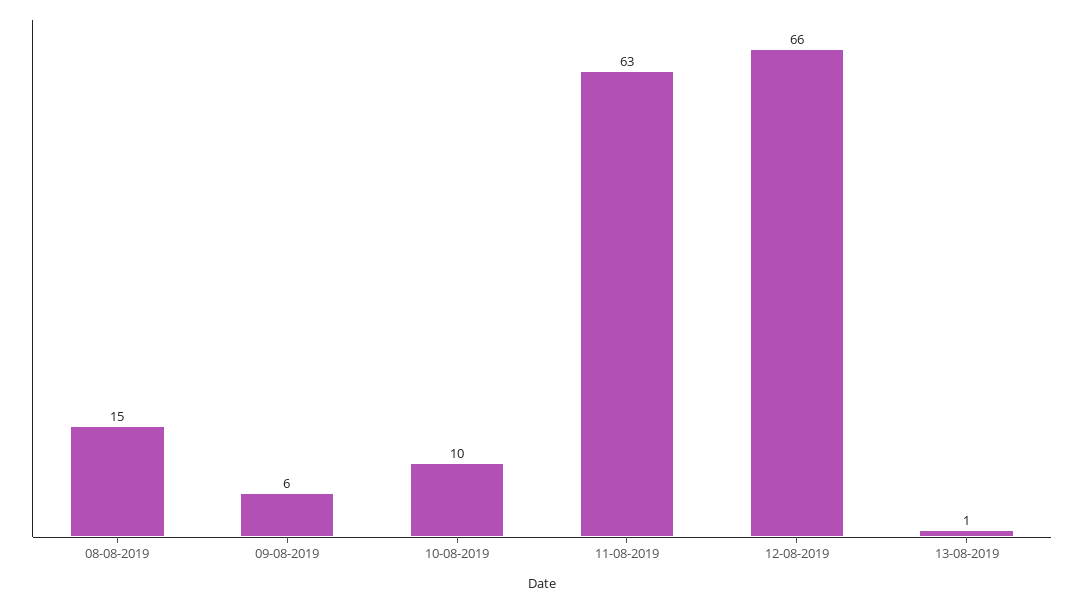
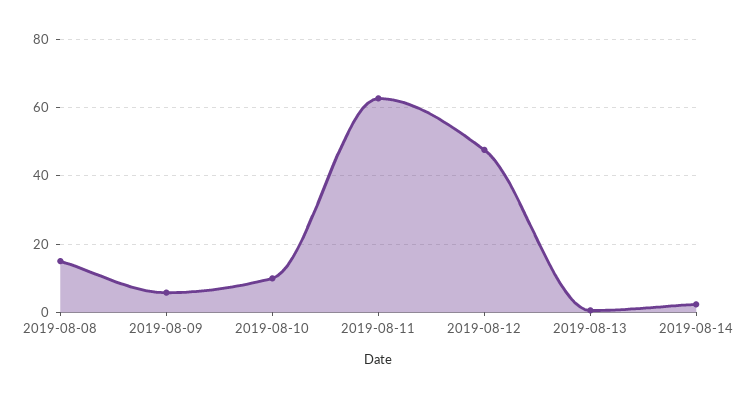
12-08-2019: 66 -> 48
2019-08-14: none -> 2

